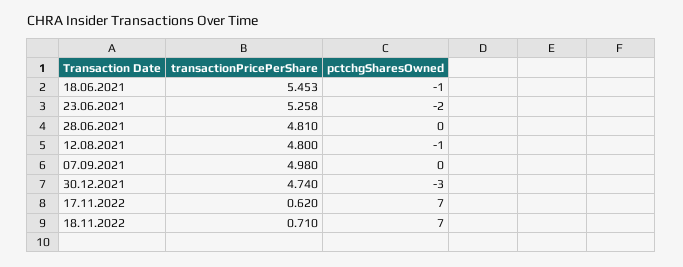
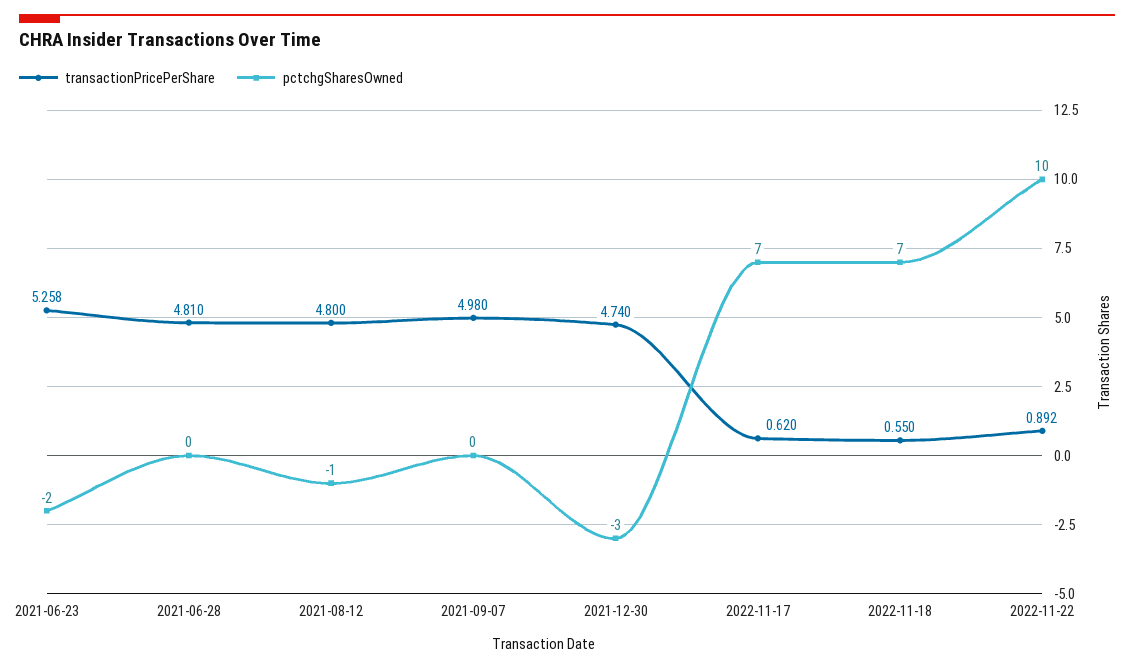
transactionPricePerShare, 18.06.2021: 5.453 -> none
pctchgSharesOwned, 18.06.2021: -1 -> none
transactionPricePerShare, 18.11.2022: 0.71 -> 0.55
transactionPricePerShare, 2022-11-22: none -> 0.892
pctchgSharesOwned, 2022-11-22: none -> 10

